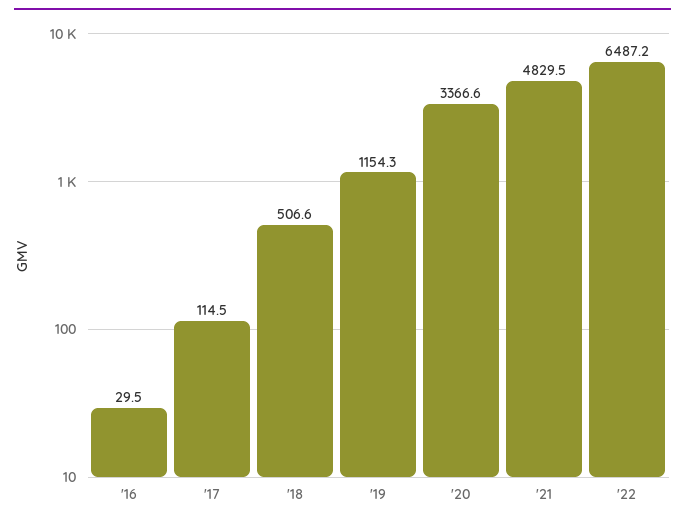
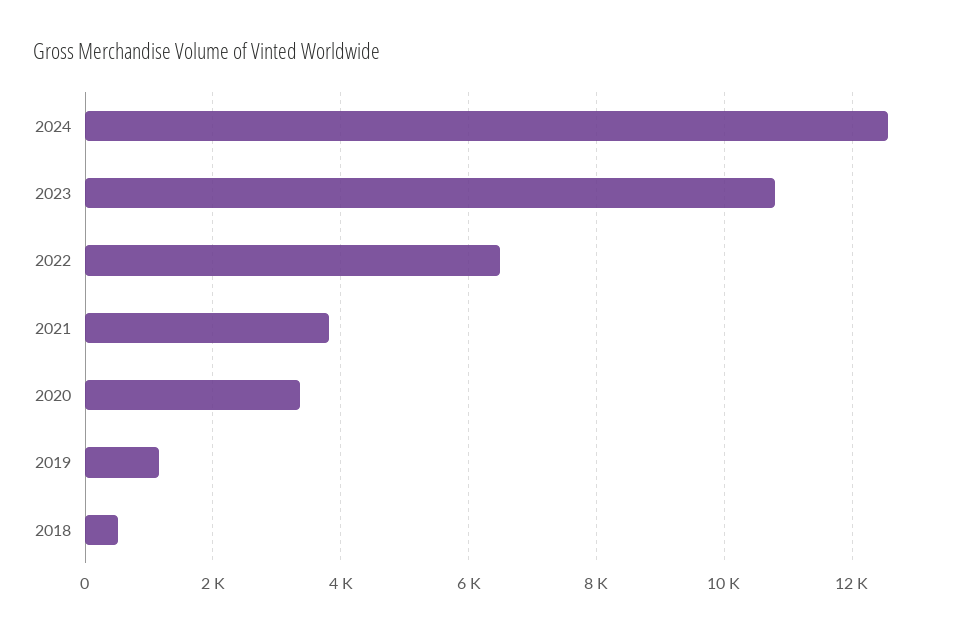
'16: 29.5 -> none
'17: 114.5 -> none
'21: 4829.5 -> 3800
2024: none -> 12600
2023: none -> 10800

